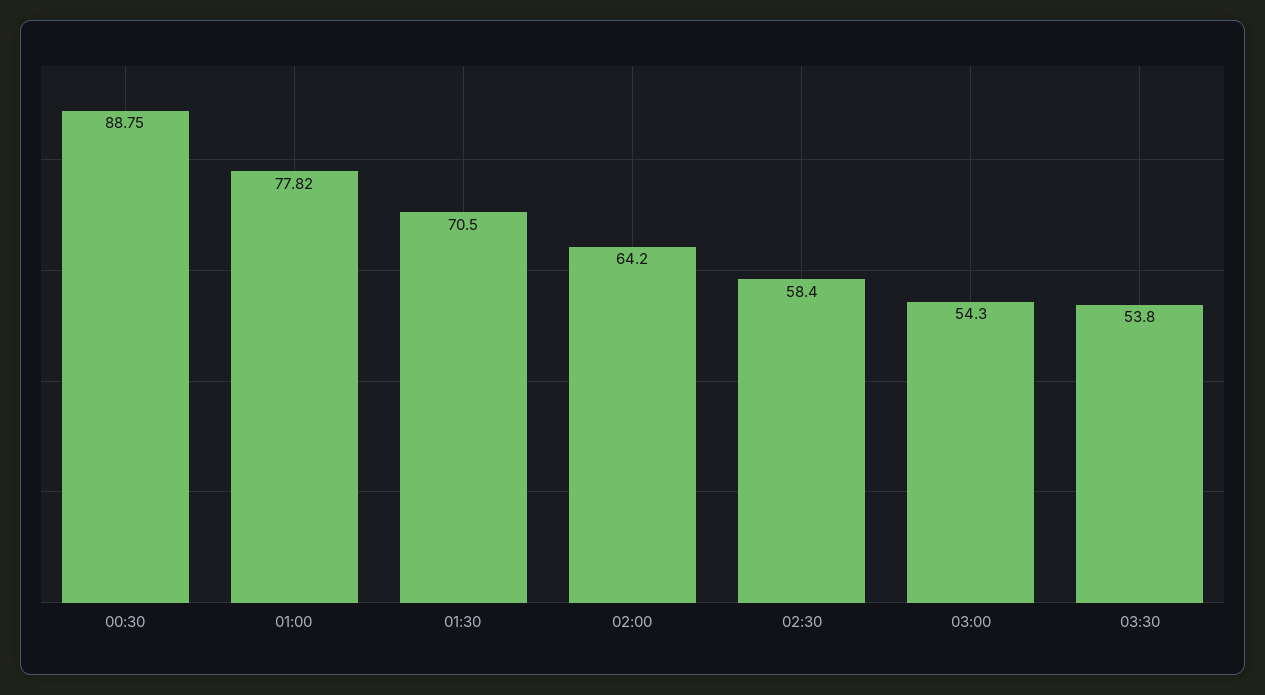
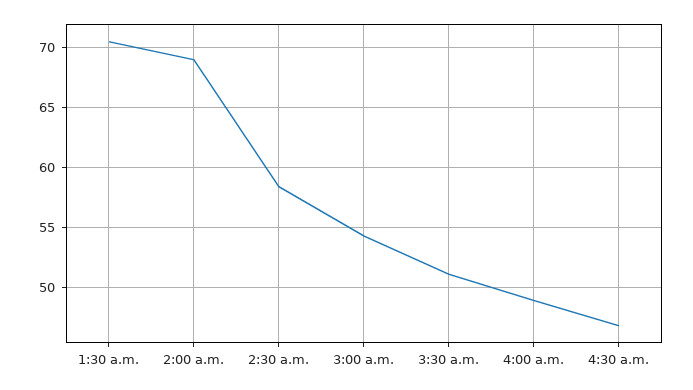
00:30: 88.75 -> none
01:00: 77.82 -> none
02:00: 64.2 -> 69
03:30: 53.8 -> 51
4:00 a.m.: none -> 49
4:30 a.m.: none -> 47

